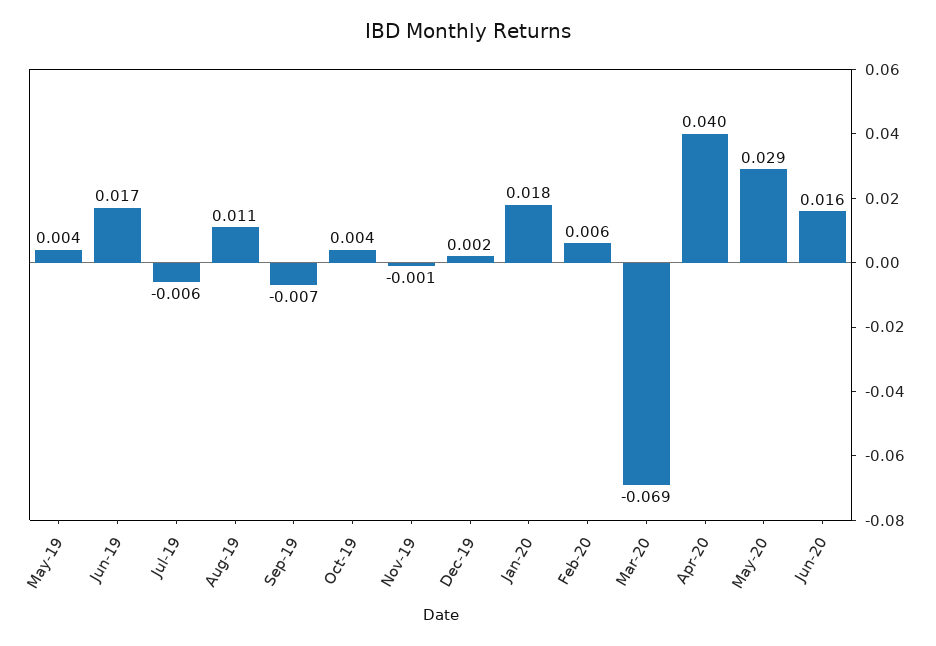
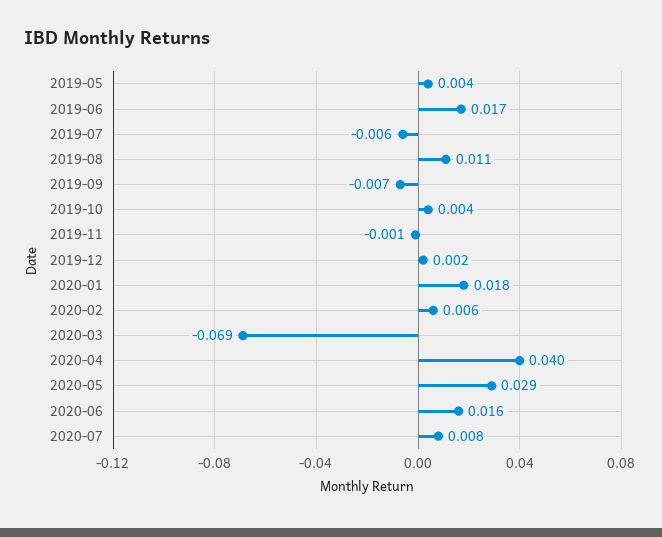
2020-07: none -> 0.008

